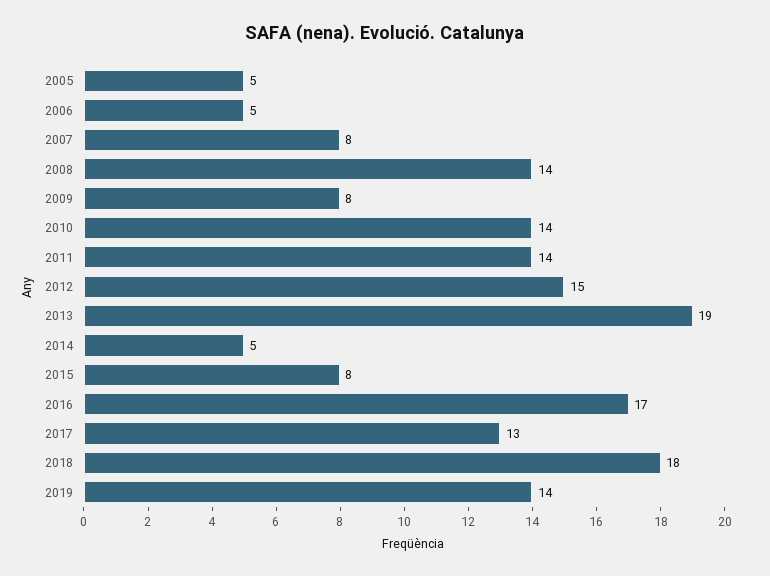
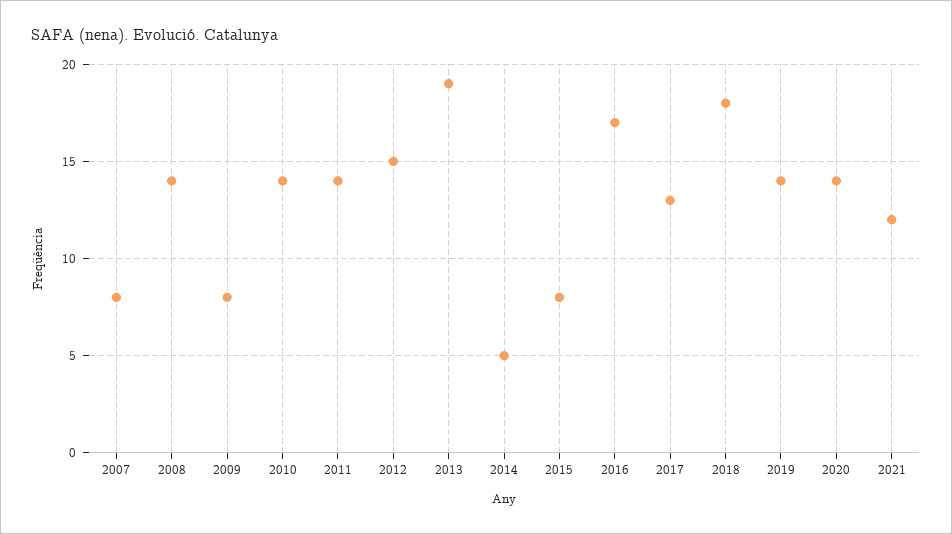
2005: 5 -> none
2006: 5 -> none
2020: none -> 14
2021: none -> 12

